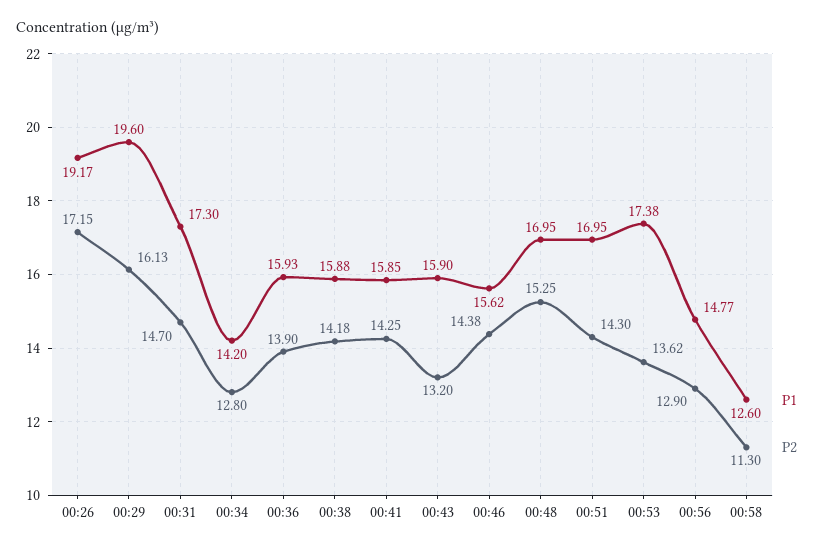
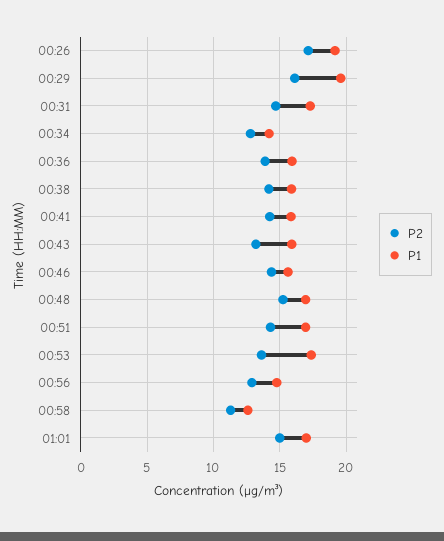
P2, 01:01: none -> 15
P1, 01:01: none -> 17

